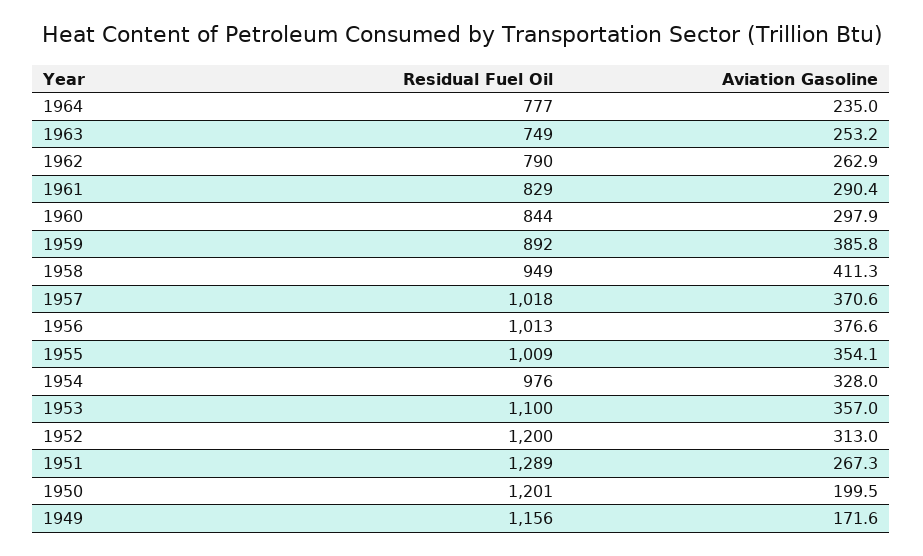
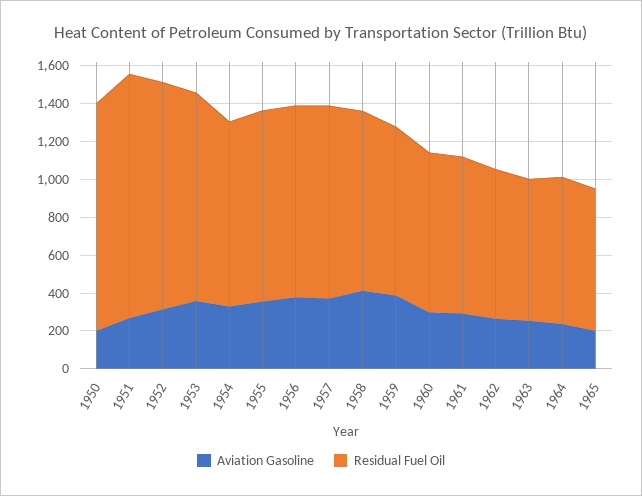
Residual Fuel Oil, 1949: 1156 -> none
Aviation Gasoline, 1949: 171.6 -> none
Aviation Gasoline, 1965: none -> 200
Residual Fuel Oil, 1965: none -> 750

